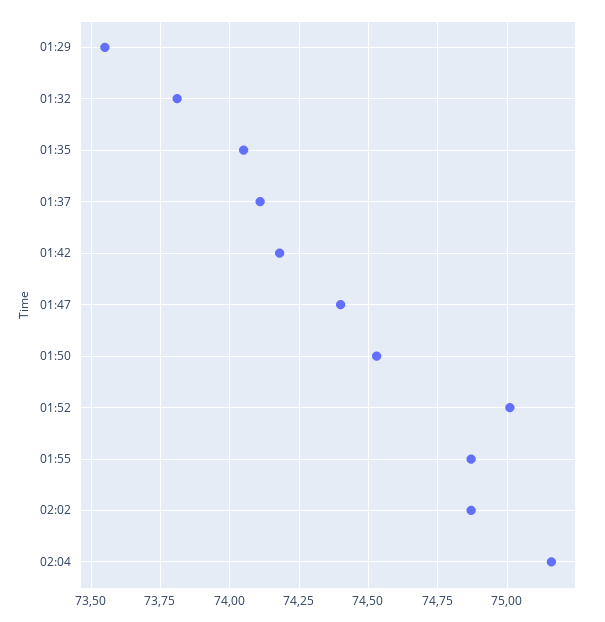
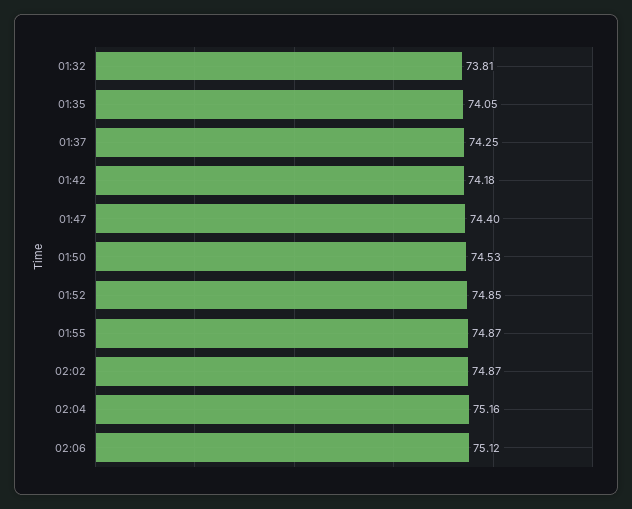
01:29: 73.55 -> none
01:37: 74.1 -> 74.25
01:52: 75 -> 74.85
02:06: none -> 75.12

